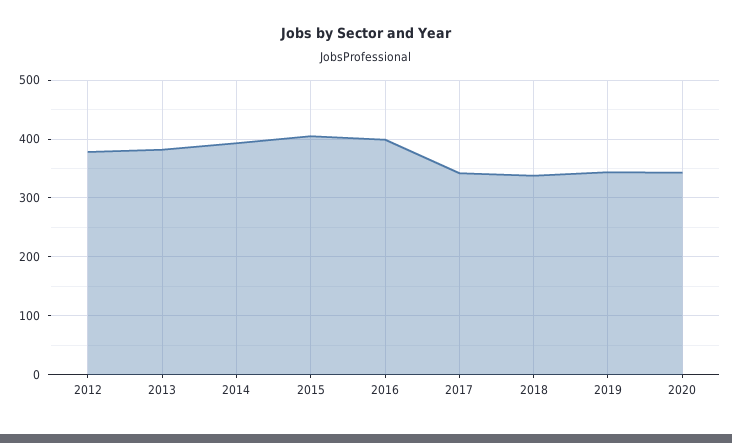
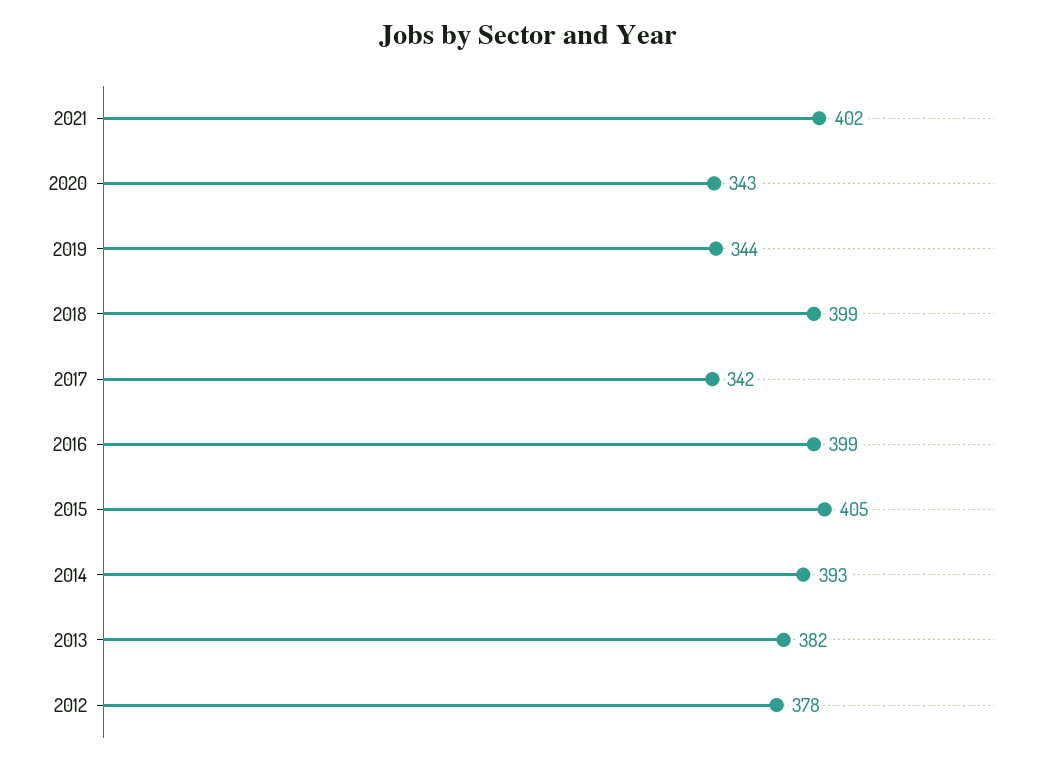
2018: 340 -> 399
2021: none -> 402

